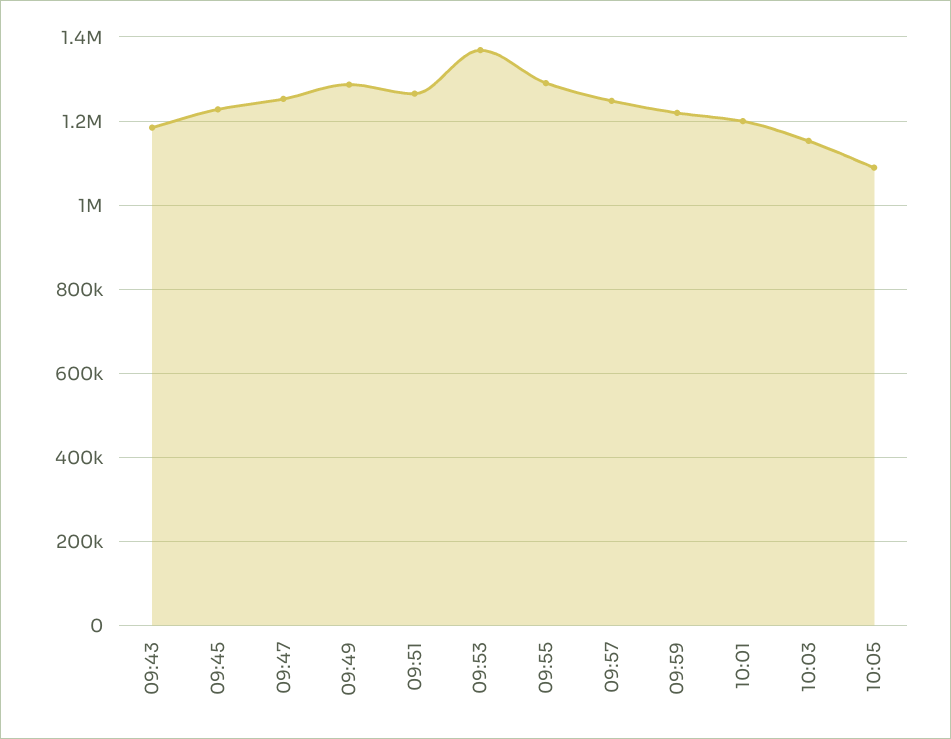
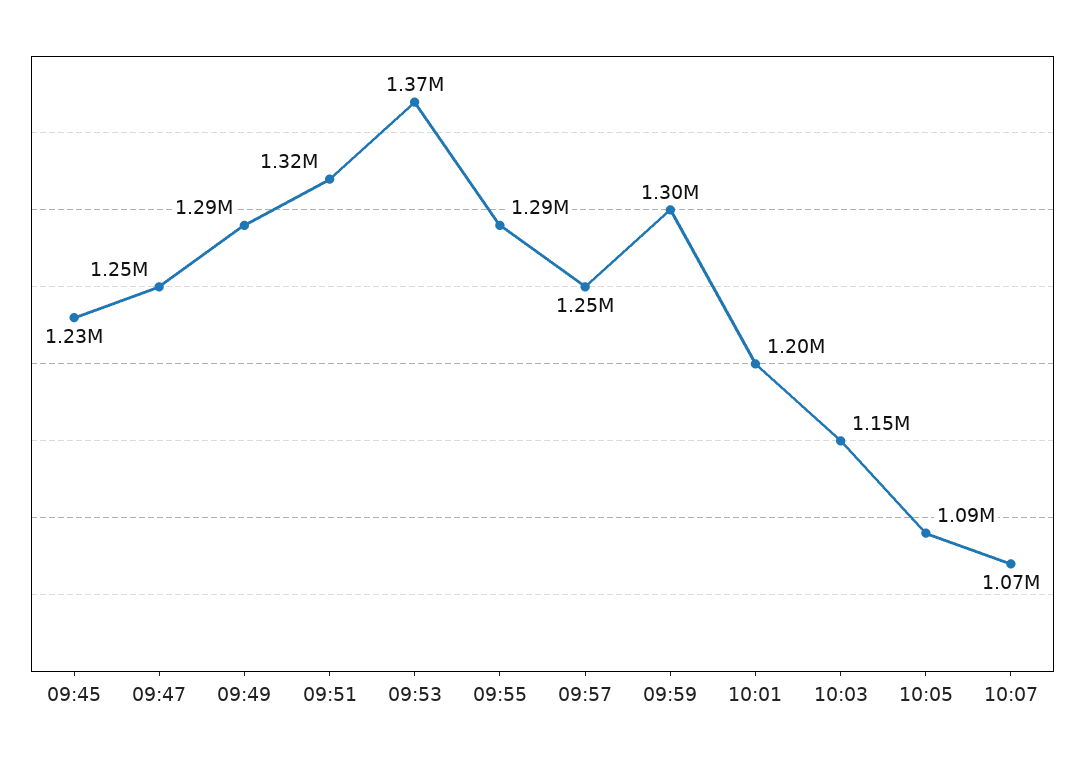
09:43: 1180000 -> none
09:51: 1260000 -> 1320000
09:59: 1220000 -> 1300000
10:07: none -> 1070000

